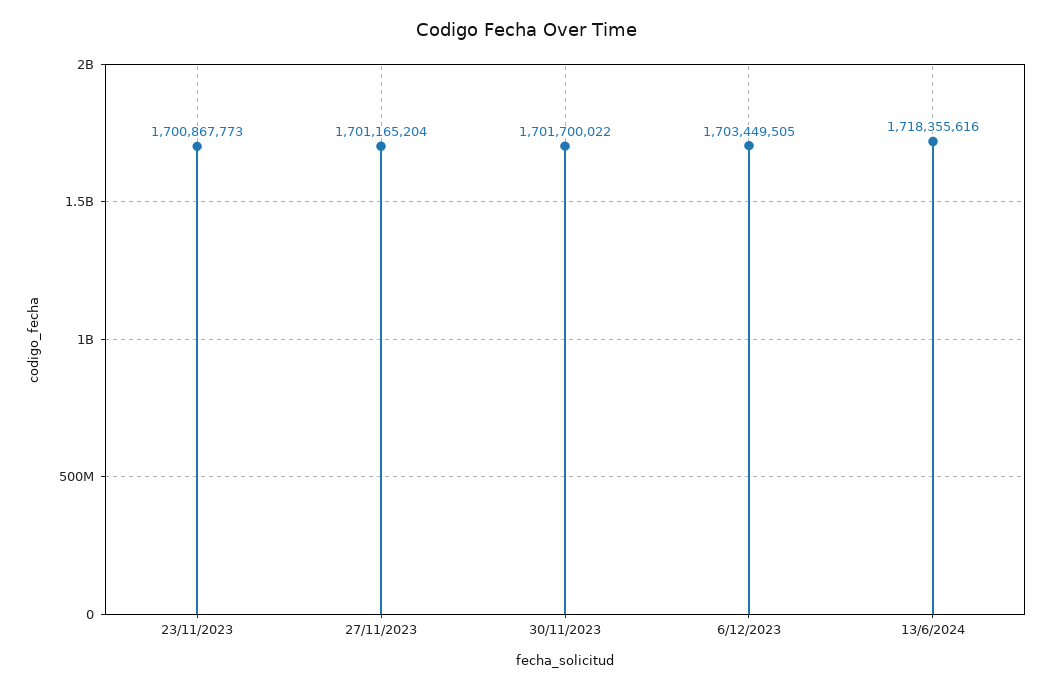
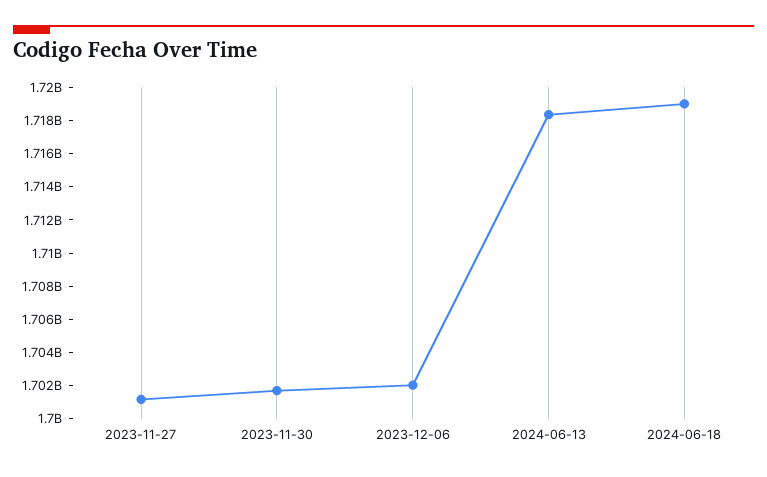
23/11/2023: 1700867773 -> none
6/12/2023: 1703449505 -> 1702000000
2024-06-18: none -> 1719000000

